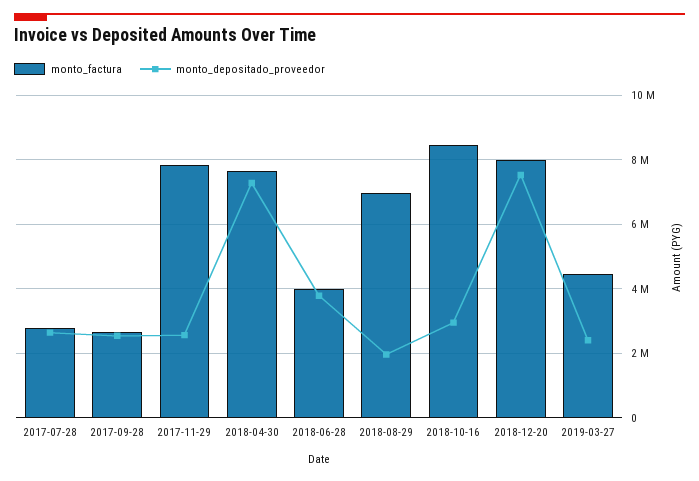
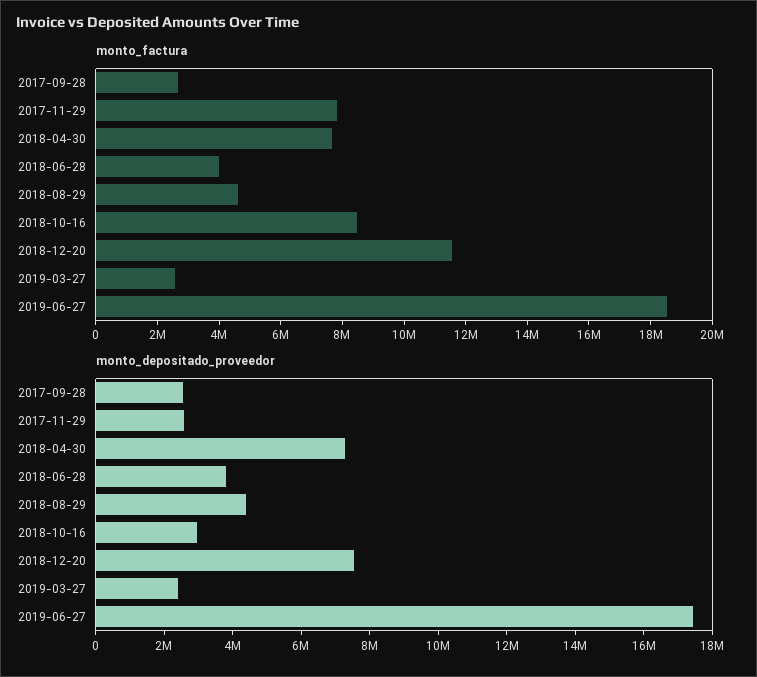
monto_factura, 2017-07-28: 2800000 -> none
monto_depositado_proveedor, 2017-07-28: 2600000 -> none
monto_factura, 2018-08-29: 7000000 -> 4500000
monto_depositado_proveedor, 2018-08-29: 2000000 -> 4500000
monto_factura, 2018-12-20: 8000000 -> 11500000
monto_factura, 2019-03-27: 4400000 -> 2500000
monto_factura, 2019-06-27: none -> 18500000
monto_depositado_proveedor, 2019-06-27: none -> 17500000

